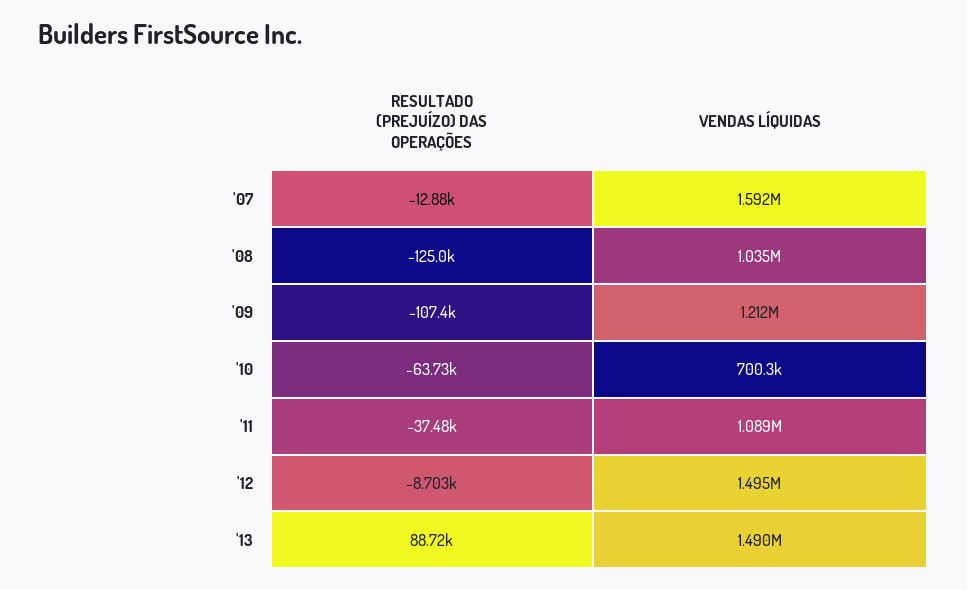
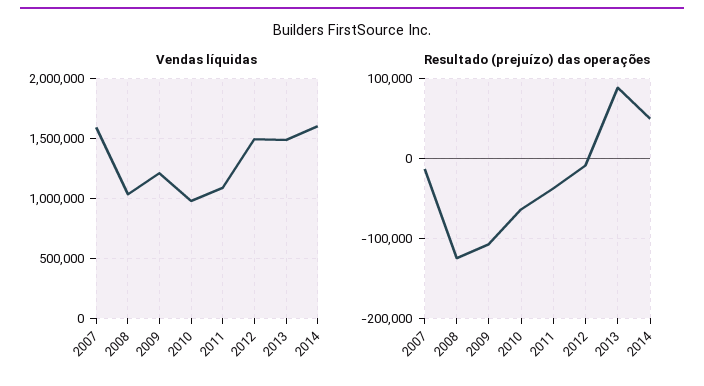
VENDAS LÍQUIDAS, '10: 700300 -> 1000000
VENDAS LÍQUIDAS, 2014: none -> 1600000
RESULTADO (PREJUÍZO) DAS OPERAÇÕES, 2014: none -> 50000

